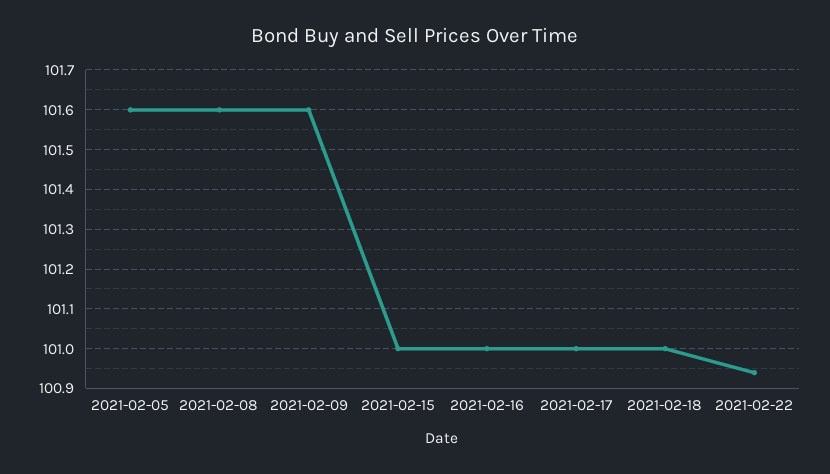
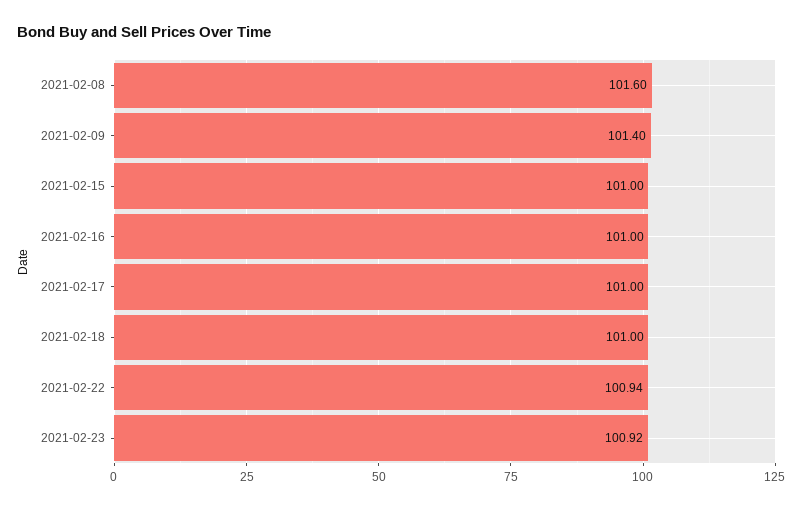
2021-02-05: 101.6 -> none
2021-02-09: 101.6 -> 101.4
2021-02-23: none -> 100.92

